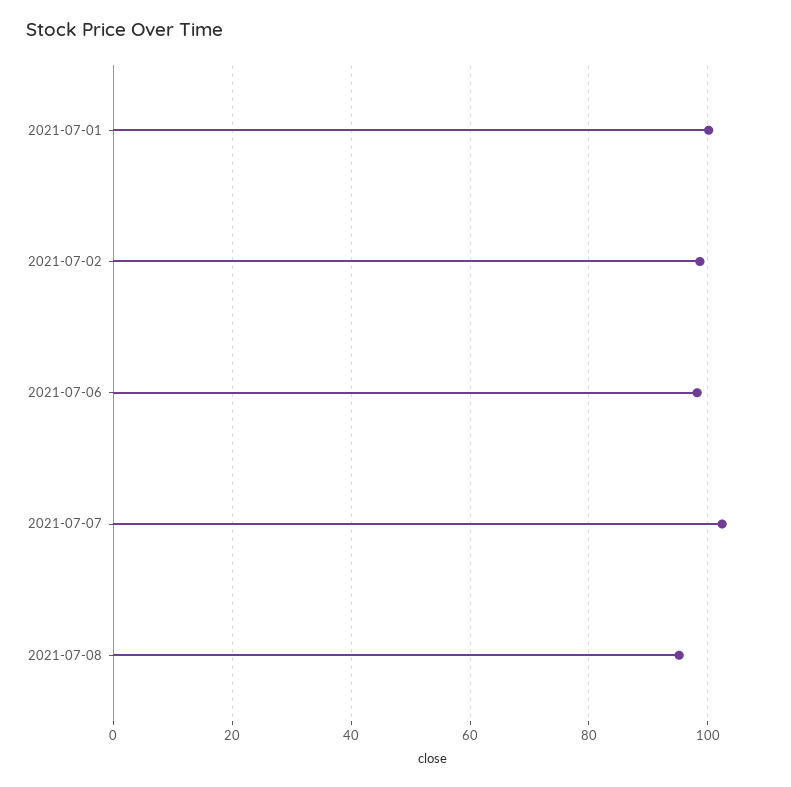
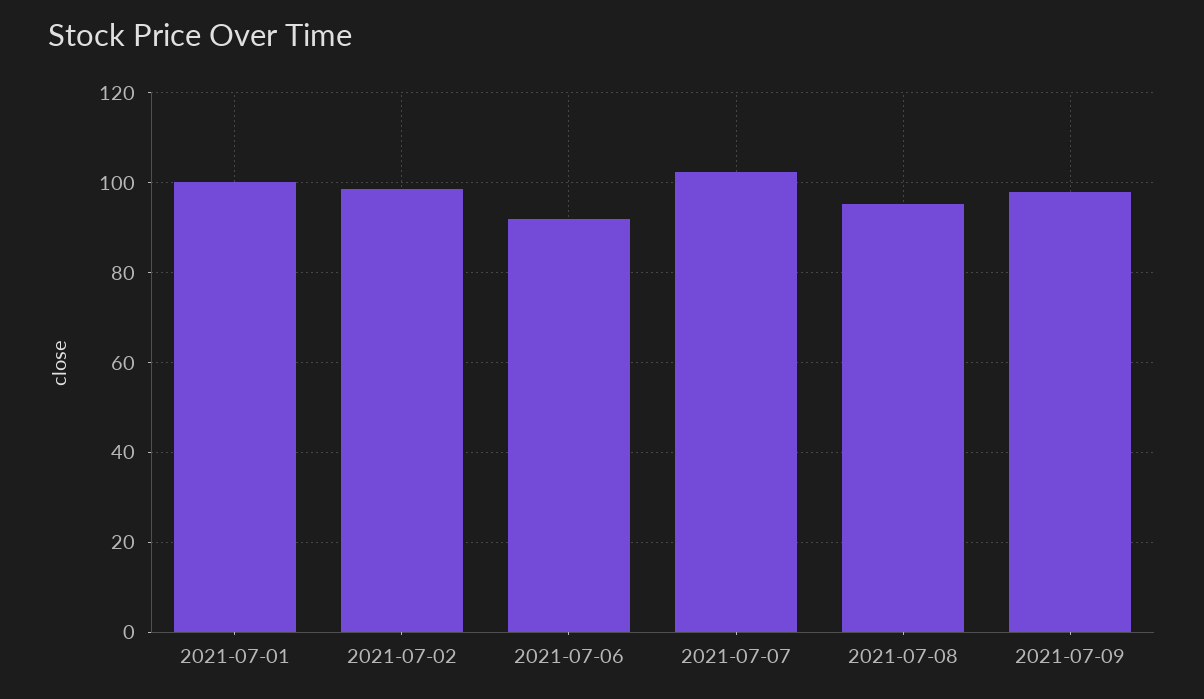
2021-07-06: 98 -> 92
2021-07-09: none -> 98

